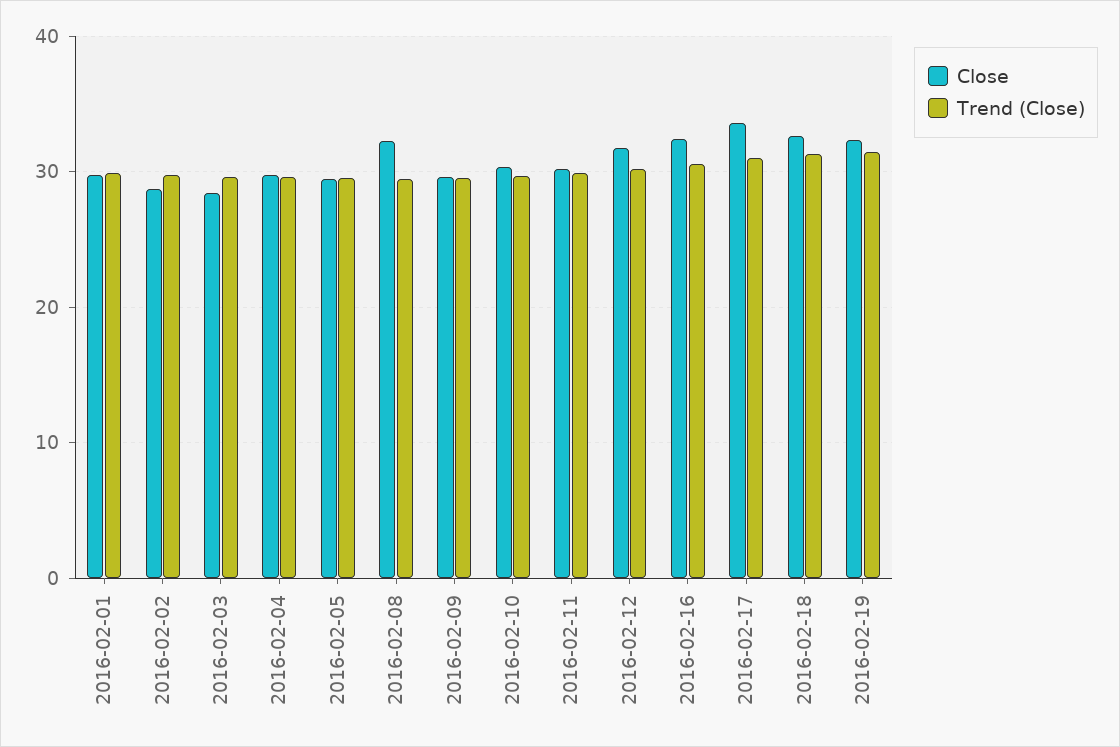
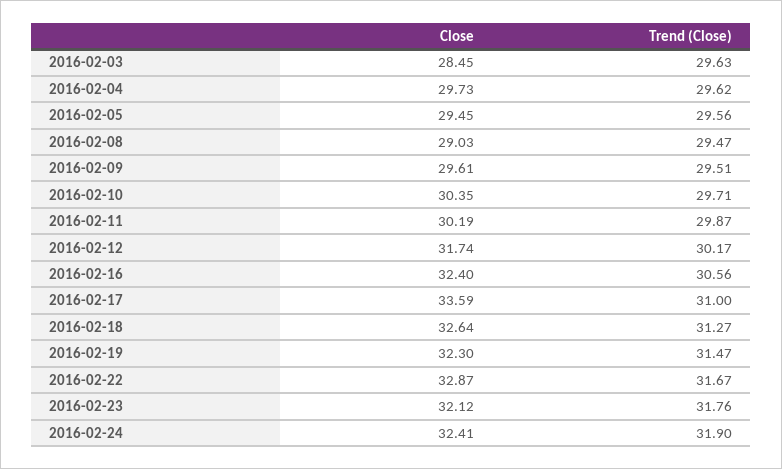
Close, 2016-02-01: 30 -> none
Trend (Close), 2016-02-01: 30 -> none
Close, 2016-02-02: 29 -> none
Trend (Close), 2016-02-02: 30 -> none
Close, 2016-02-08: 32 -> 29.03
Close, 2016-02-22: none -> 32.87
Trend (Close), 2016-02-22: none -> 31.67
Close, 2016-02-23: none -> 32.12
Trend (Close), 2016-02-23: none -> 31.76
Close, 2016-02-24: none -> 32.41
Trend (Close), 2016-02-24: none -> 31.9

